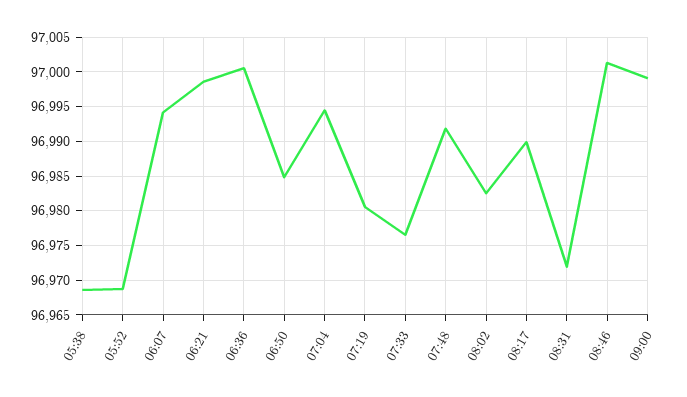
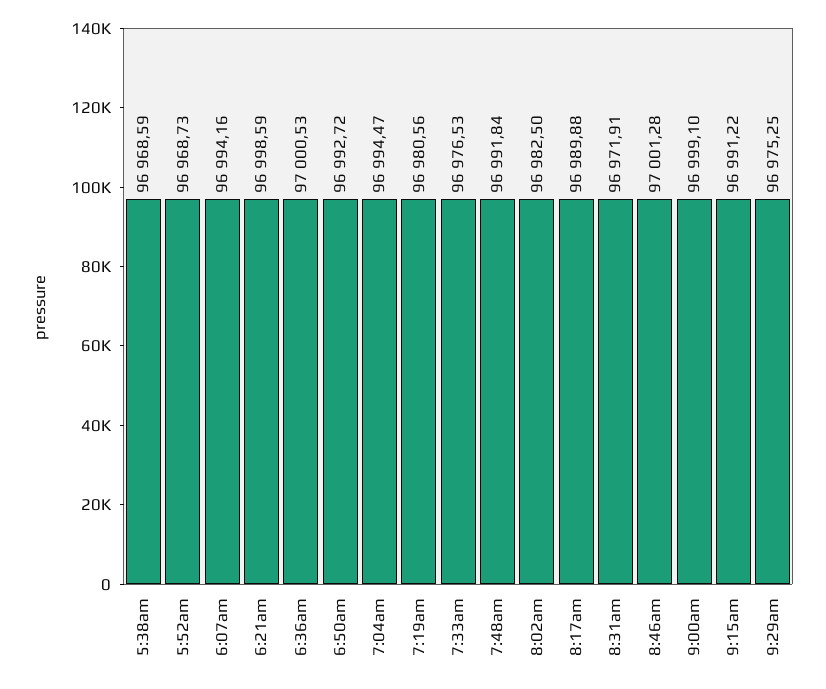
06:50: 96985 -> 96992.72
9:15am: none -> 96991.22
9:29am: none -> 96975.25

